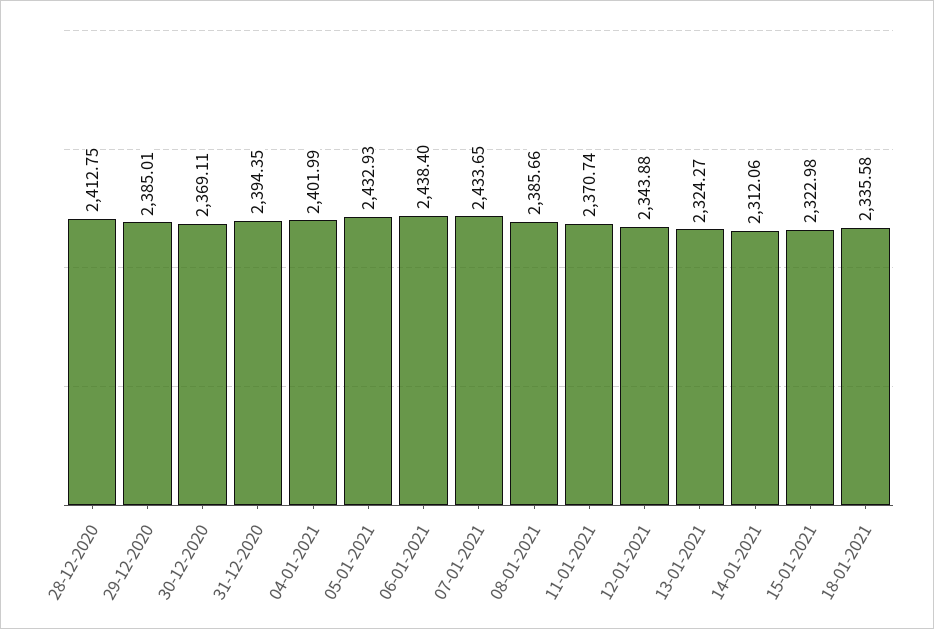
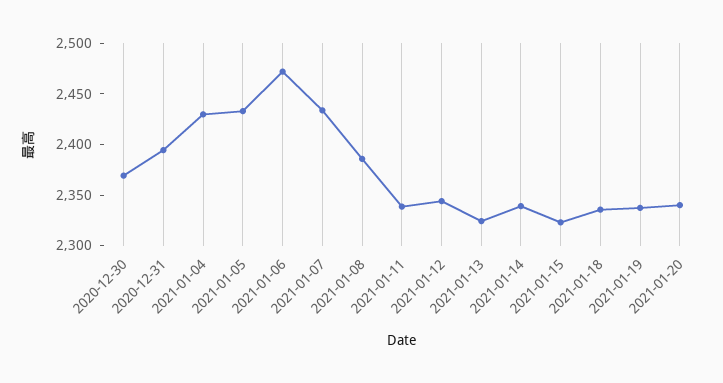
28-12-2020: 2412.75 -> none
29-12-2020: 2385.01 -> none
04-01-2021: 2401.99 -> 2430
06-01-2021: 2438.4 -> 2470
11-01-2021: 2370.74 -> 2340
14-01-2021: 2312.06 -> 2340
2021-01-19: none -> 2340
2021-01-20: none -> 2340

